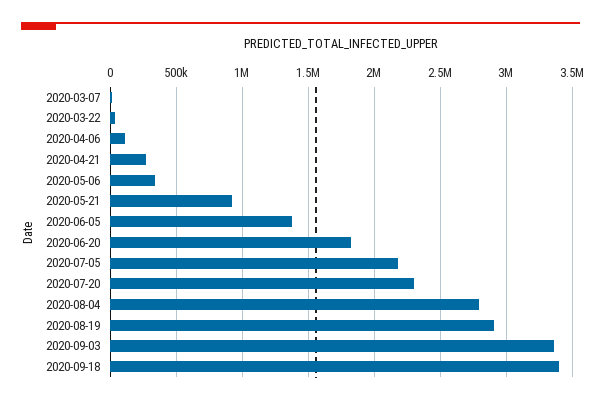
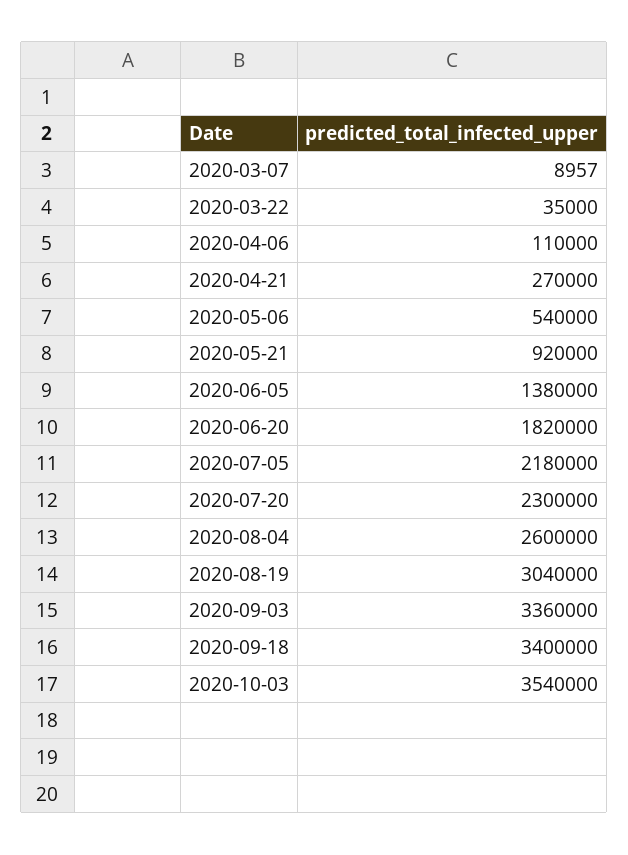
2020-05-06: 350000 -> 540000
2020-08-04: 2800000 -> 2600000
2020-08-19: 2900000 -> 3040000
2020-10-03: none -> 3540000

